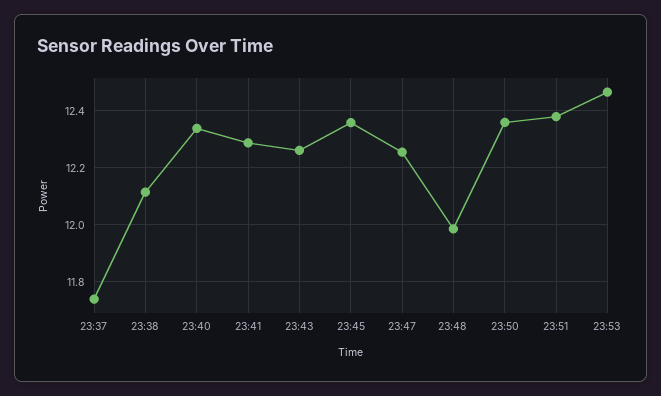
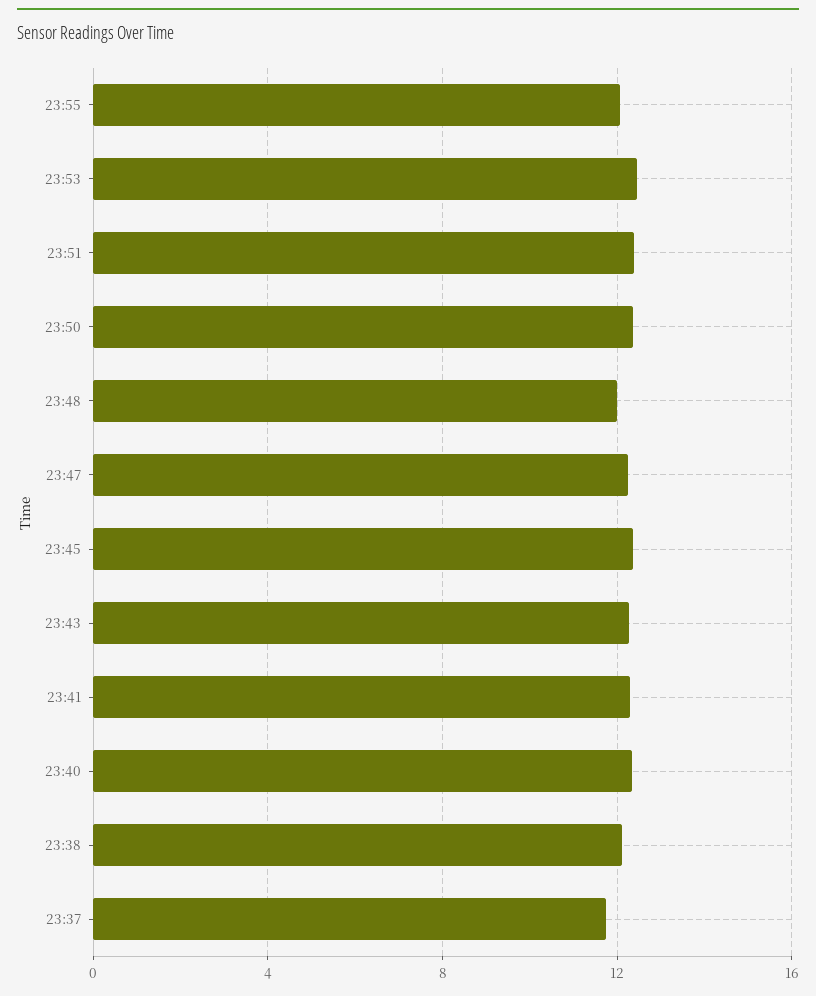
23:55: none -> 12

